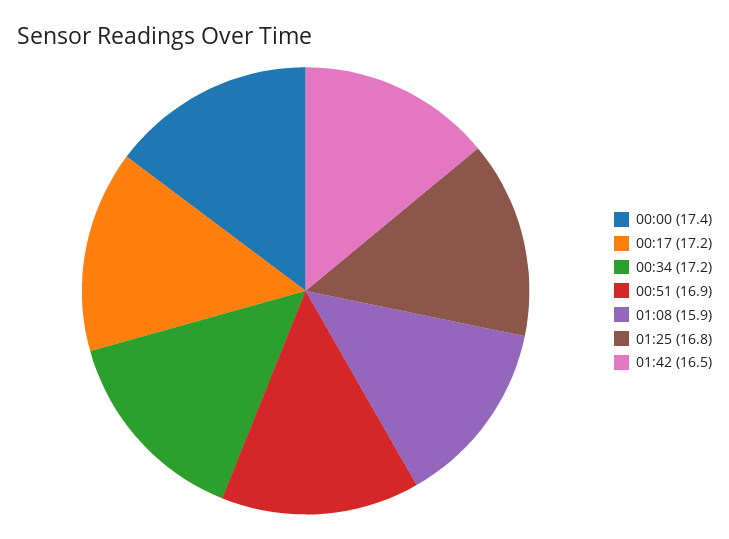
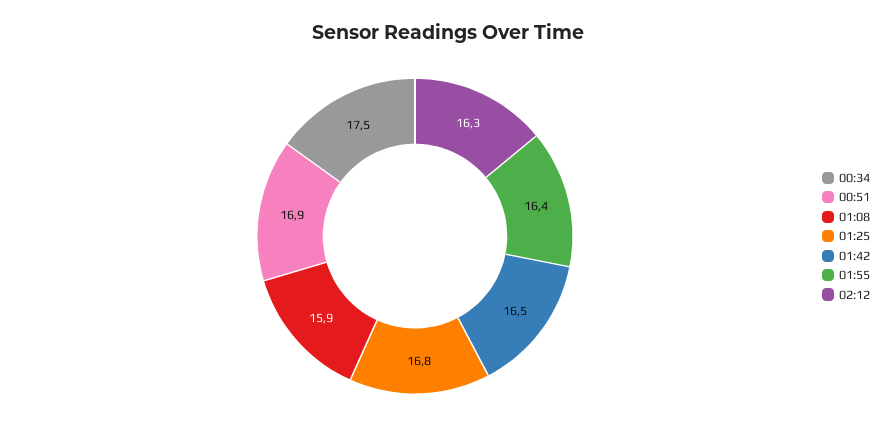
00:00: 17.4 -> none
00:17: 17.2 -> none
00:34: 17.2 -> 17.5
01:55: none -> 16.4
02:12: none -> 16.3

